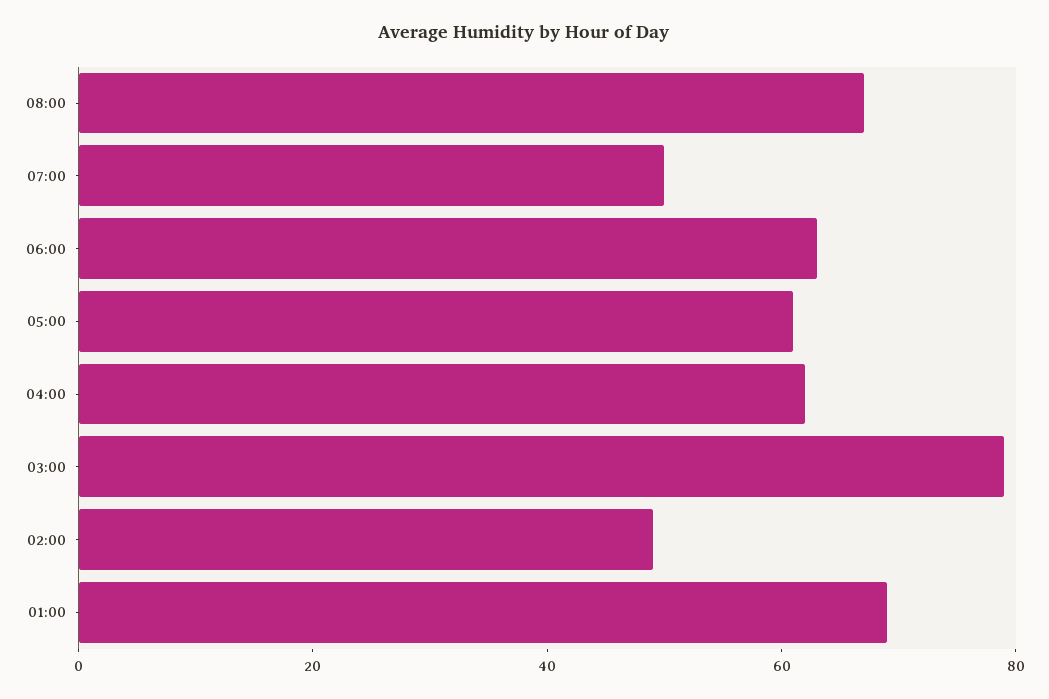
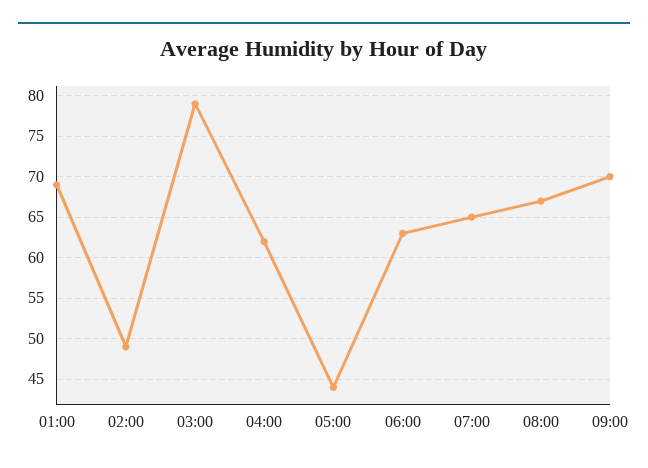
07:00: 50 -> 65
05:00: 60 -> 44
09:00: none -> 70

